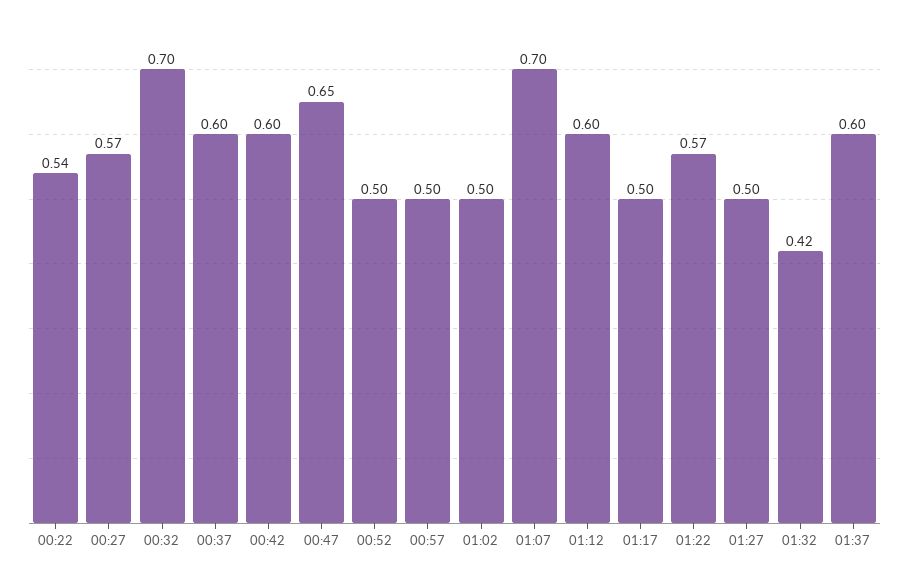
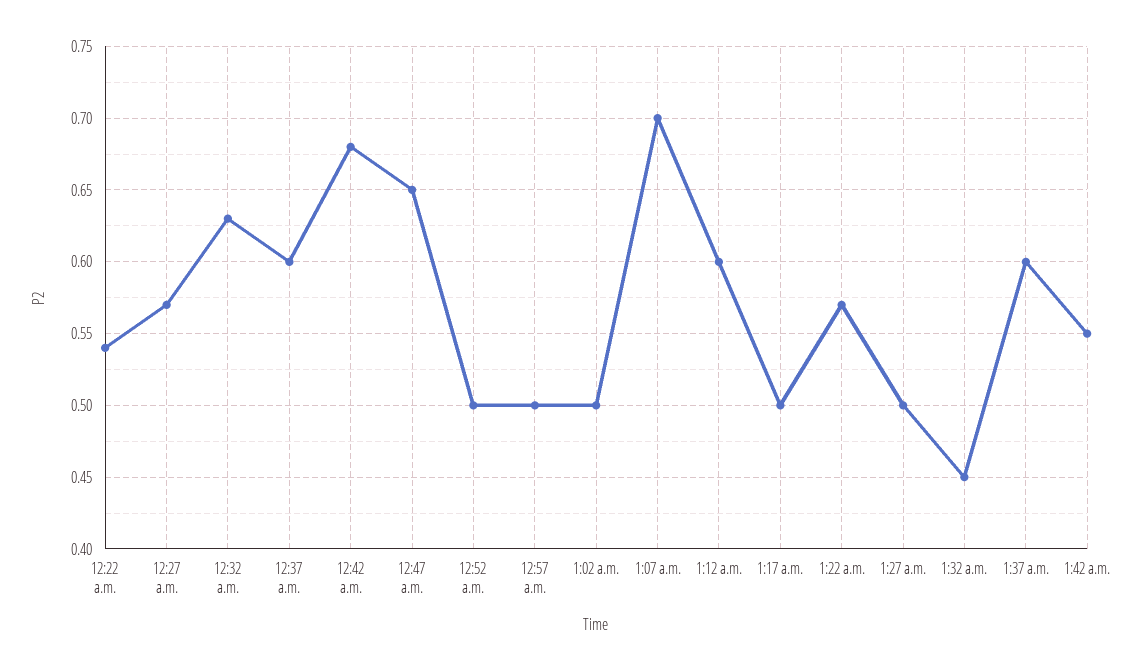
00:32: 0.7 -> 0.63
00:42: 0.6 -> 0.68
01:32: 0.42 -> 0.45
1:42 a.m.: none -> 0.55

